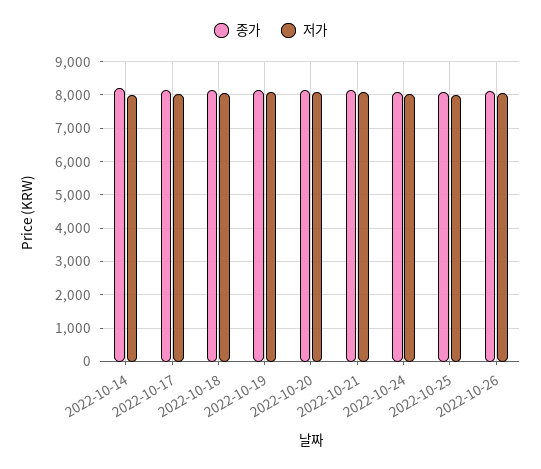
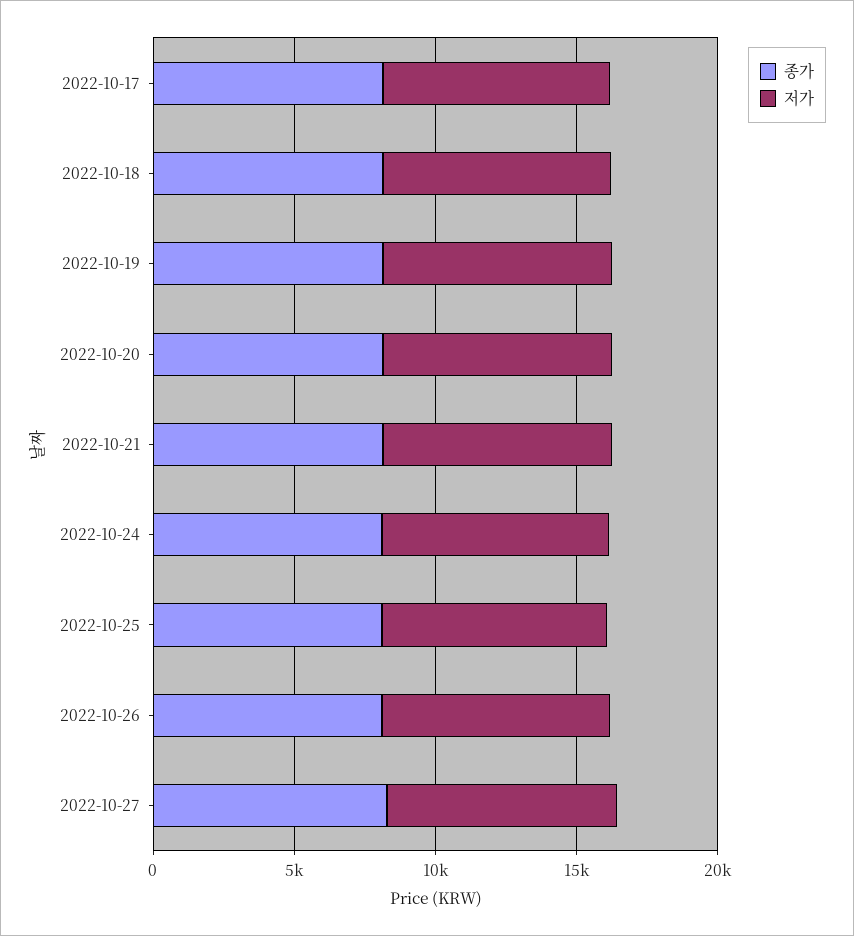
종가, 2022-10-14: 8200 -> none
저가, 2022-10-14: 8000 -> none
종가, 2022-10-27: none -> 8000
저가, 2022-10-27: none -> 8000

